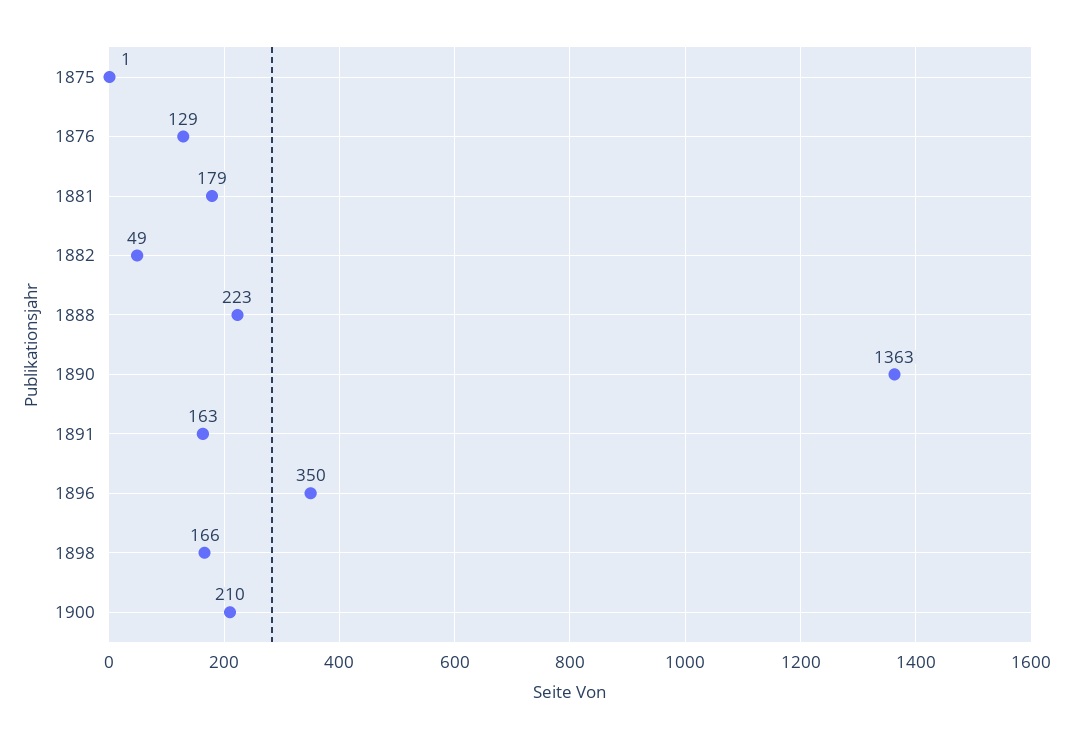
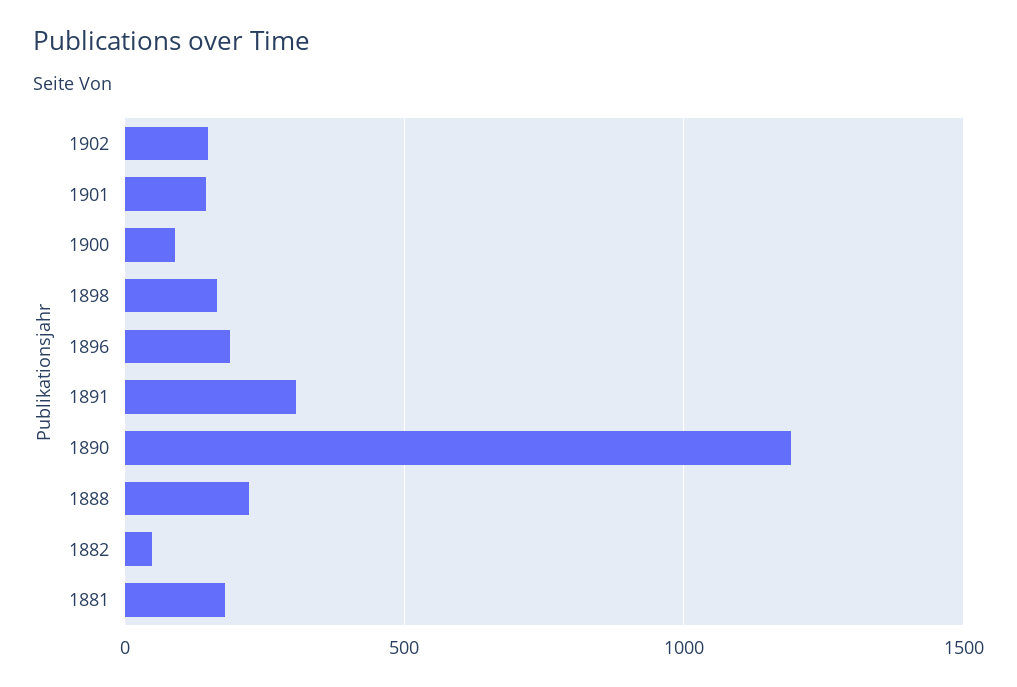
1875: 1 -> none
1876: 129 -> none
1890: 1363 -> 1200
1891: 163 -> 300
1896: 350 -> 200
1900: 210 -> 100
1902: none -> 150
1901: none -> 150

